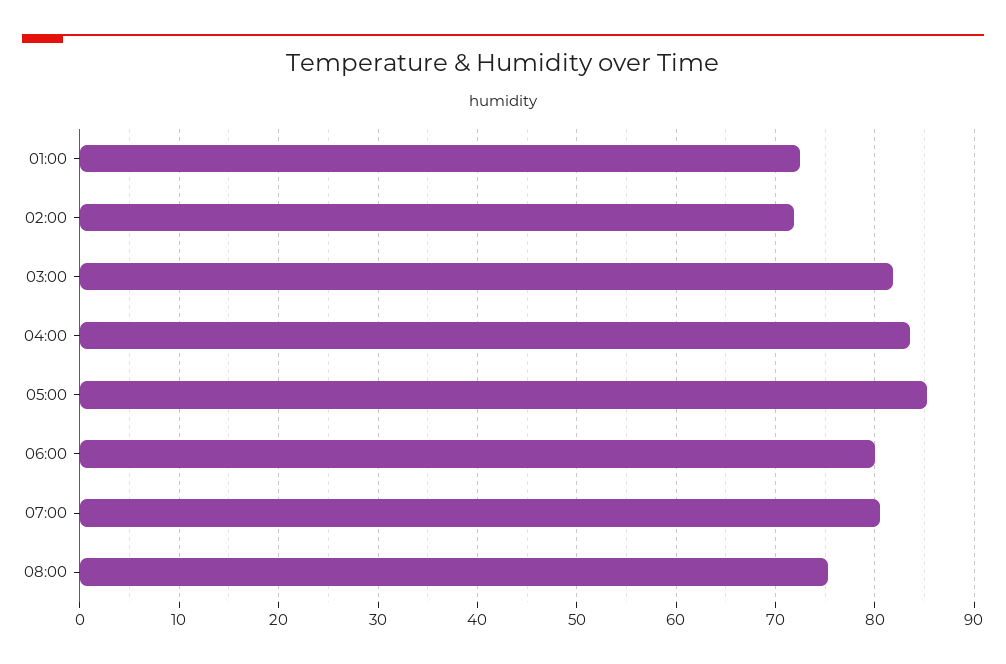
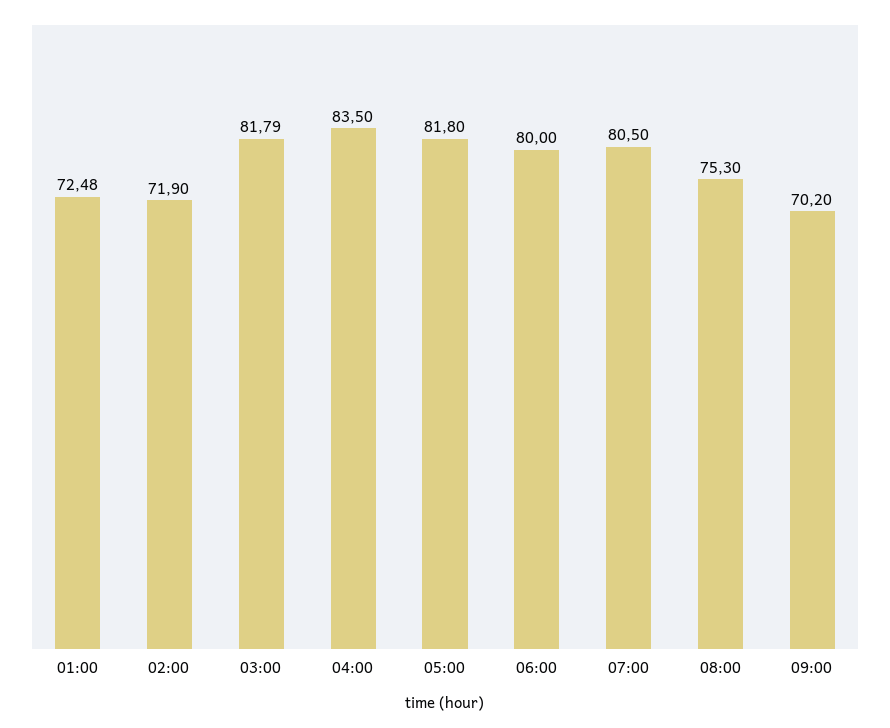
05:00: 85 -> 81.8
09:00: none -> 70.2

